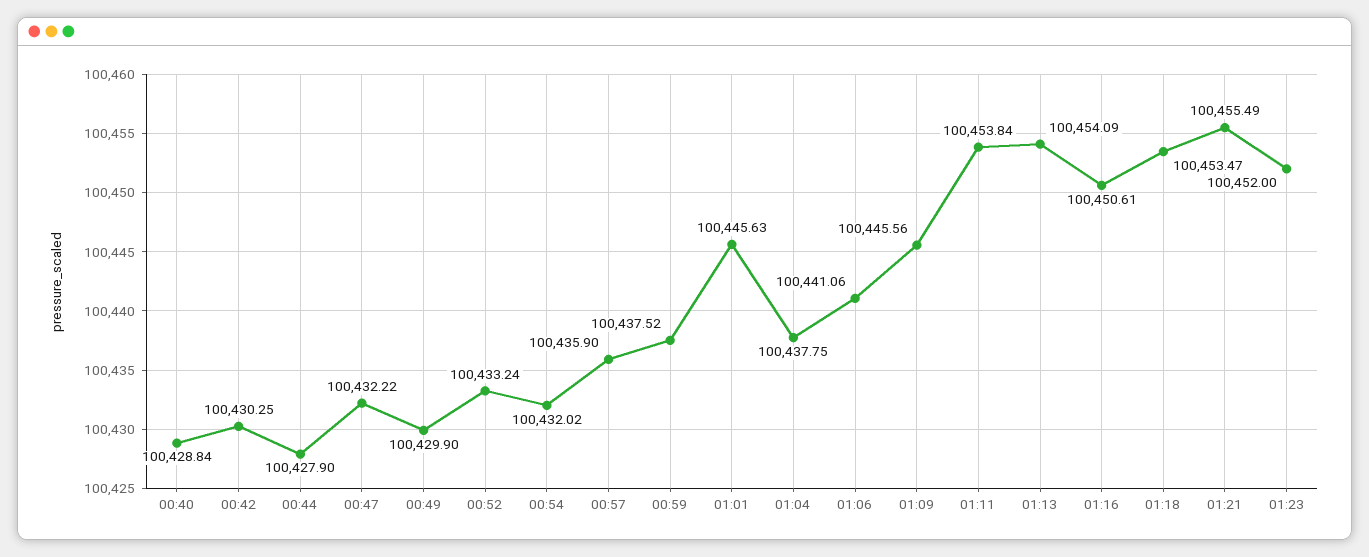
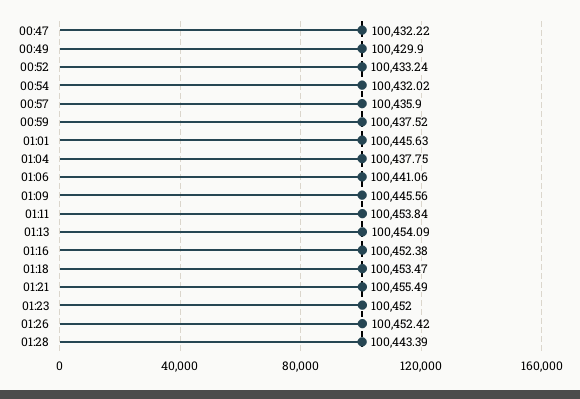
00:40: 100428.84 -> none
00:42: 100430.25 -> none
00:44: 100427.9 -> none
01:16: 100450.61 -> 100452.38
01:26: none -> 100452.42
01:28: none -> 100443.39

